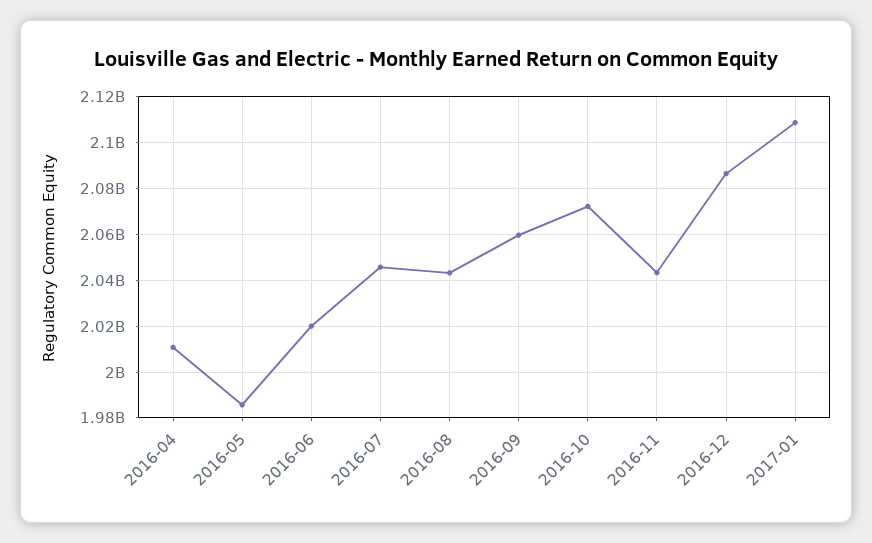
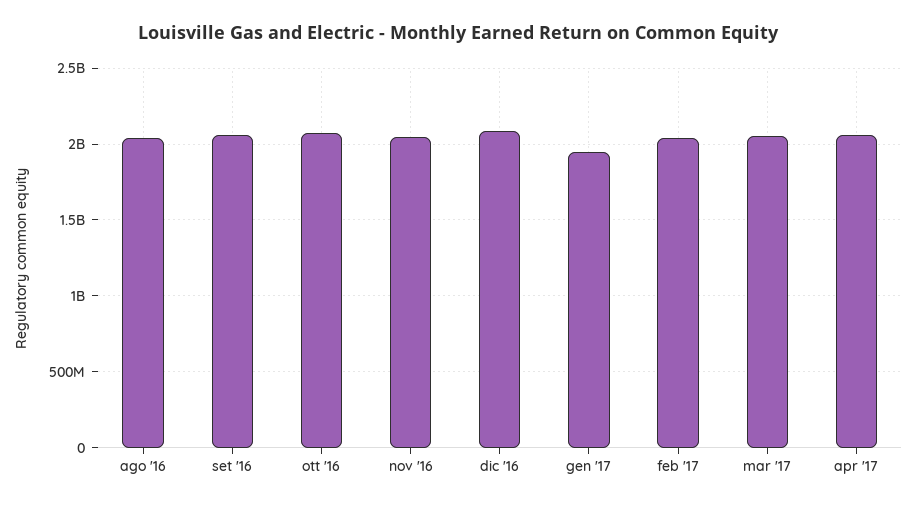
2016-04: 2010000000 -> none
2016-05: 1985000000 -> none
2016-06: 2020000000 -> none
2016-07: 2045000000 -> none
2017-01: 2110000000 -> 1950000000
feb '17: none -> 2050000000
mar '17: none -> 2050000000
apr '17: none -> 2050000000

